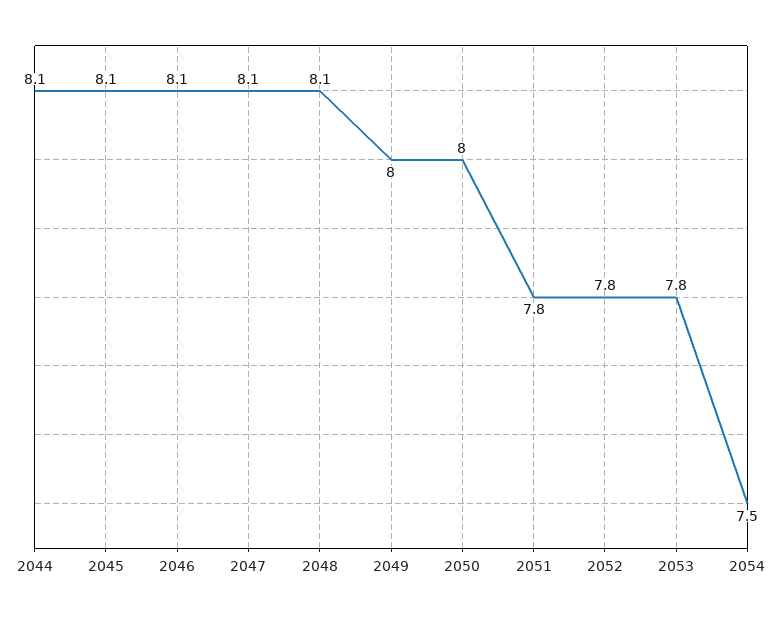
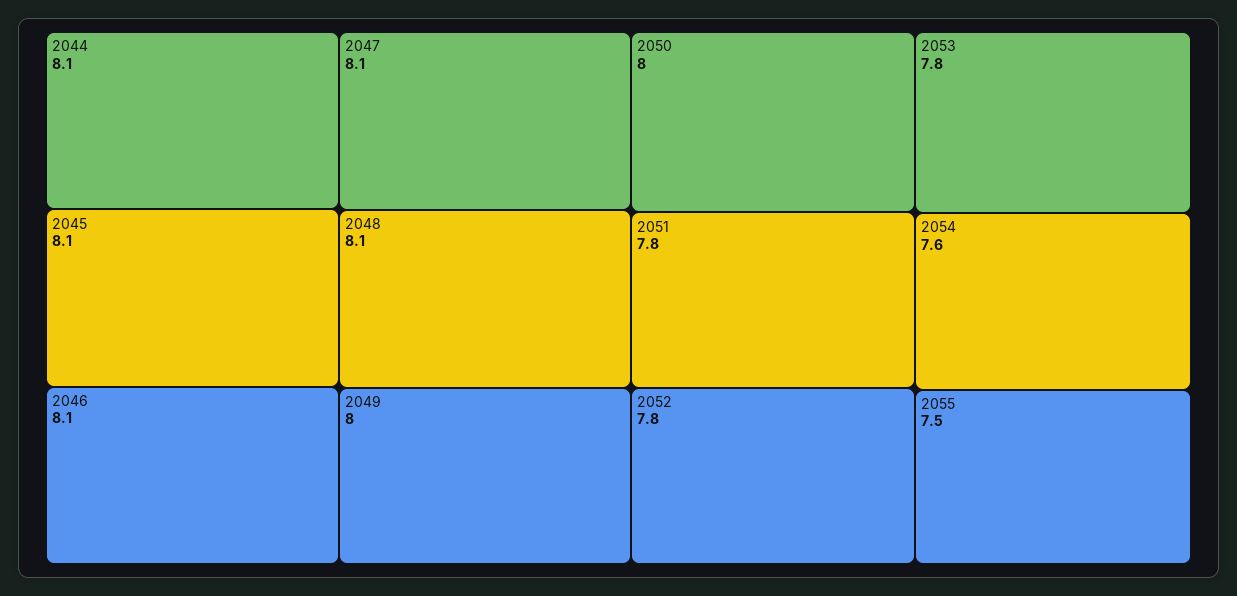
2054: 7.5 -> 7.6
2055: none -> 7.5

